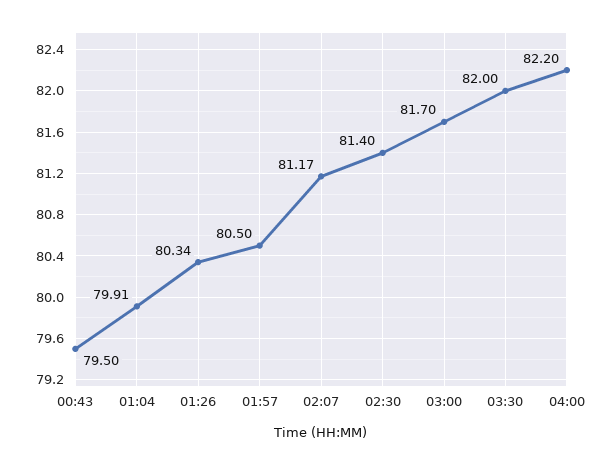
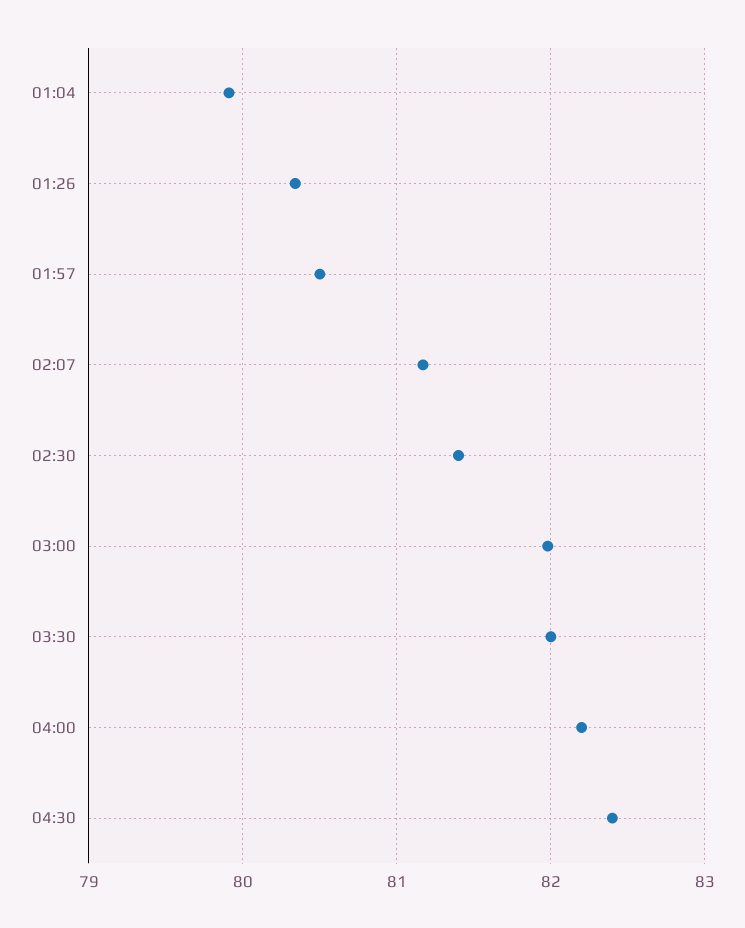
00:43: 79.5 -> none
03:00: 81.7 -> 82
04:30: none -> 82.4

